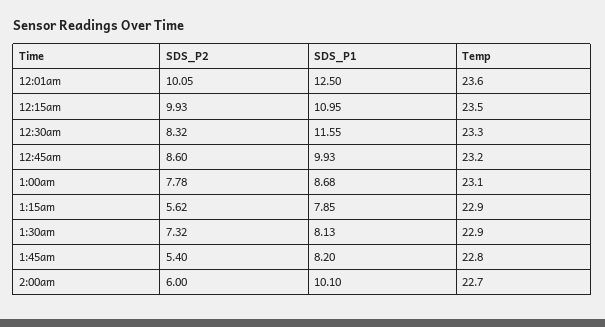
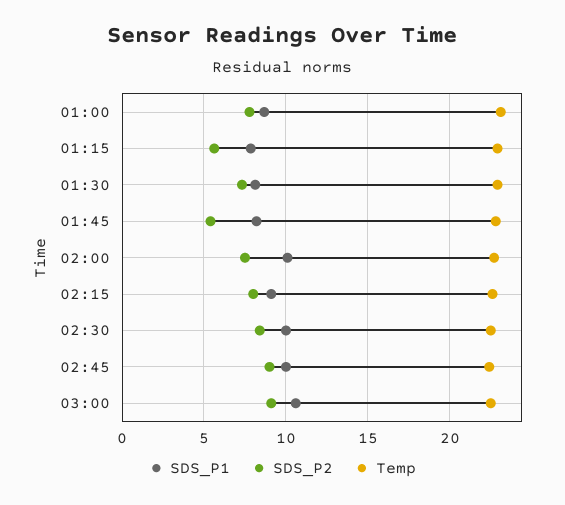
SDS_P2, 12:01am: 10.05 -> none
SDS_P1, 12:01am: 12.5 -> none
Temp, 12:01am: 23.6 -> none
SDS_P2, 12:15am: 9.93 -> none
SDS_P1, 12:15am: 10.95 -> none
Temp, 12:15am: 23.5 -> none
SDS_P2, 12:30am: 8.32 -> none
SDS_P1, 12:30am: 11.55 -> none
Temp, 12:30am: 23.3 -> none
SDS_P2, 12:45am: 8.6 -> none
SDS_P1, 12:45am: 9.93 -> none
Temp, 12:45am: 23.2 -> none
SDS_P2, 2:00am: 6 -> 7.5
SDS_P1, 02:15: none -> 9
SDS_P2, 02:15: none -> 8
Temp, 02:15: none -> 22.5
SDS_P1, 02:30: none -> 10
SDS_P2, 02:30: none -> 8.5
Temp, 02:30: none -> 22.5
SDS_P1, 02:45: none -> 10
SDS_P2, 02:45: none -> 9
Temp, 02:45: none -> 22.5
SDS_P1, 03:00: none -> 10.5
SDS_P2, 03:00: none -> 9
Temp, 03:00: none -> 22.5

